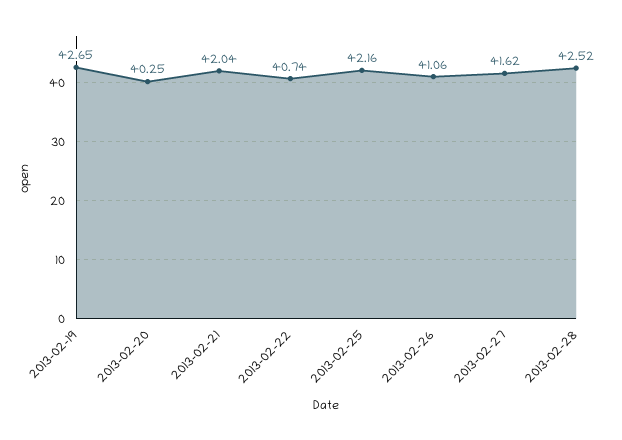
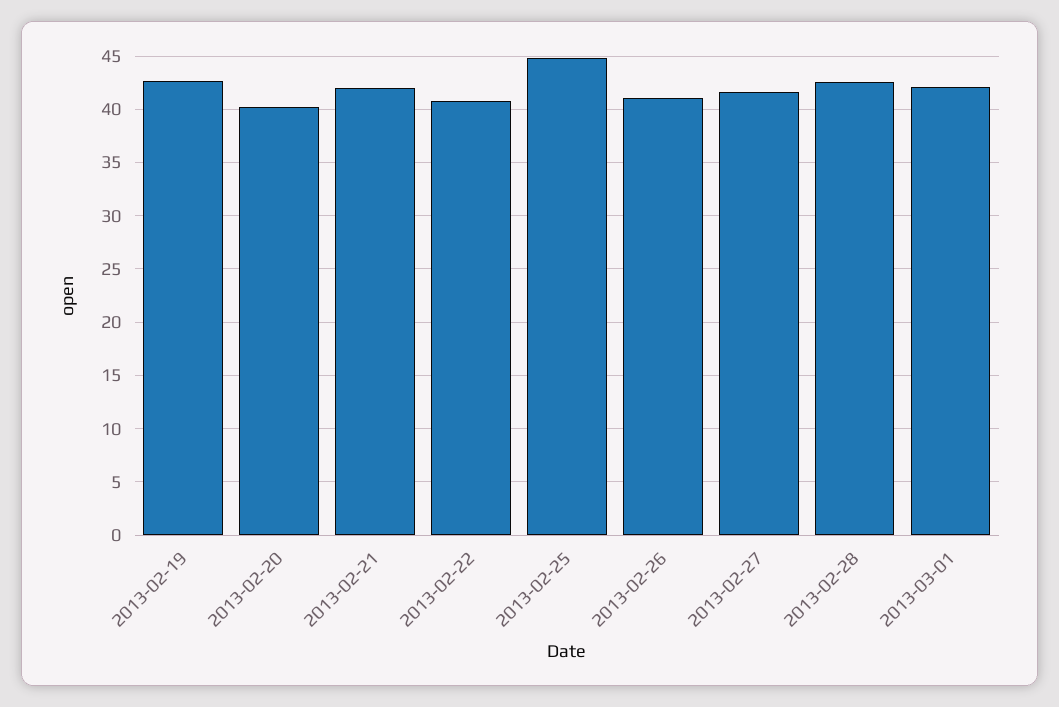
2013-02-25: 42.16 -> 45
2013-03-01: none -> 42

